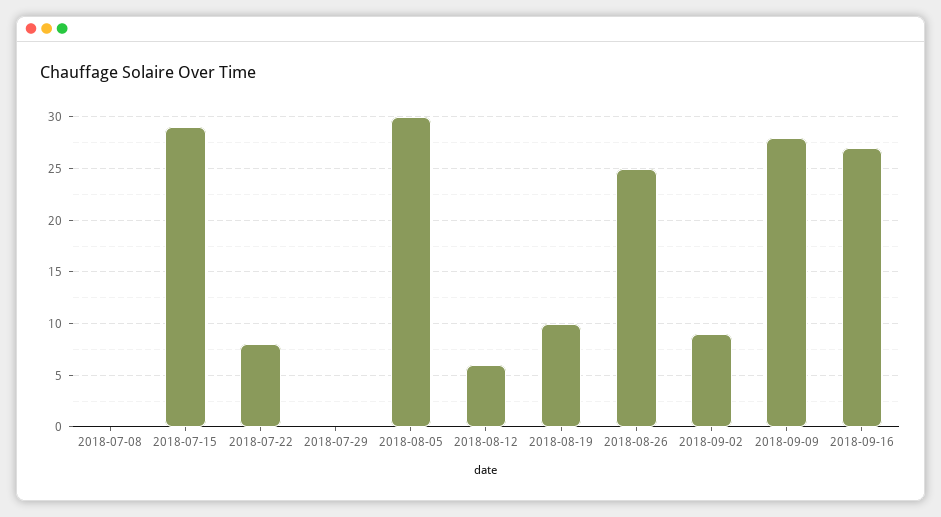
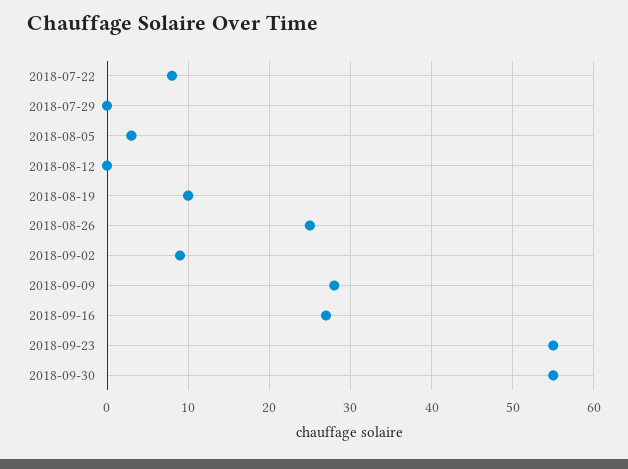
2018-07-08: 0 -> none
2018-07-15: 29 -> none
2018-08-05: 30 -> 3
2018-08-12: 6 -> 0
2018-09-23: none -> 55
2018-09-30: none -> 55

